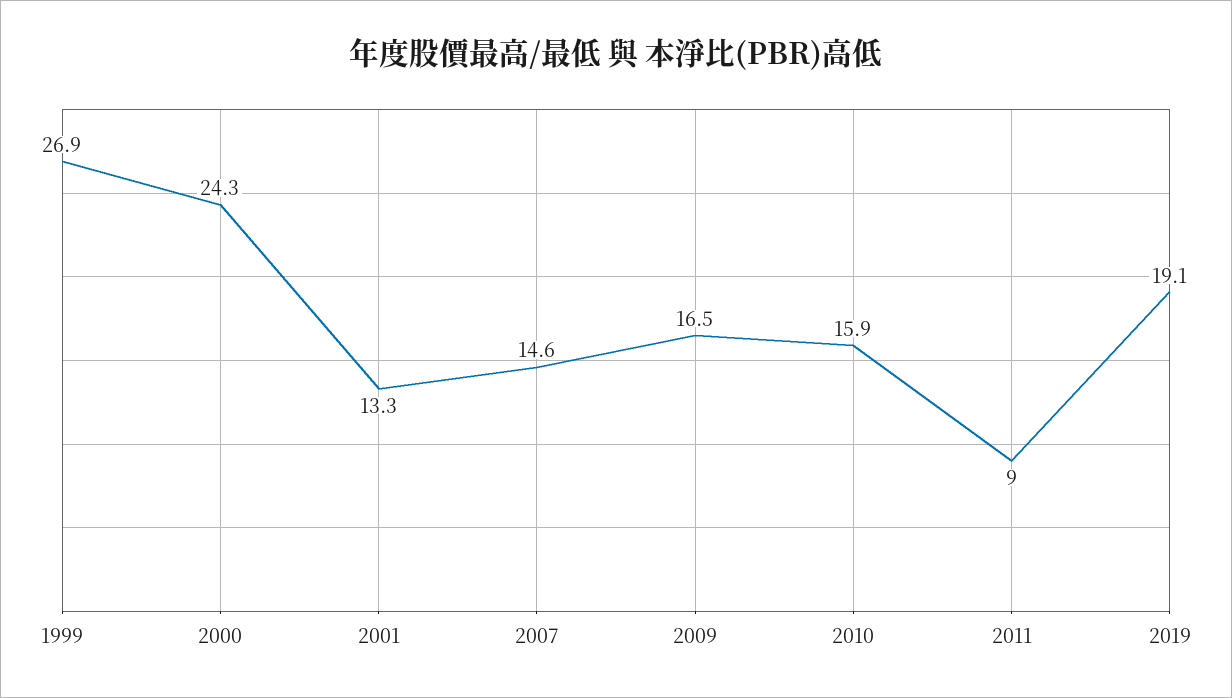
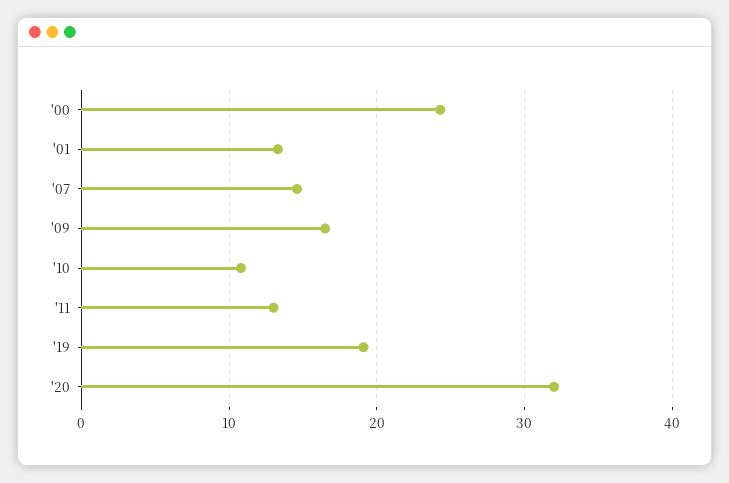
1999: 26.9 -> none
2010: 15.9 -> 11
2011: 9 -> 13
'20: none -> 32

